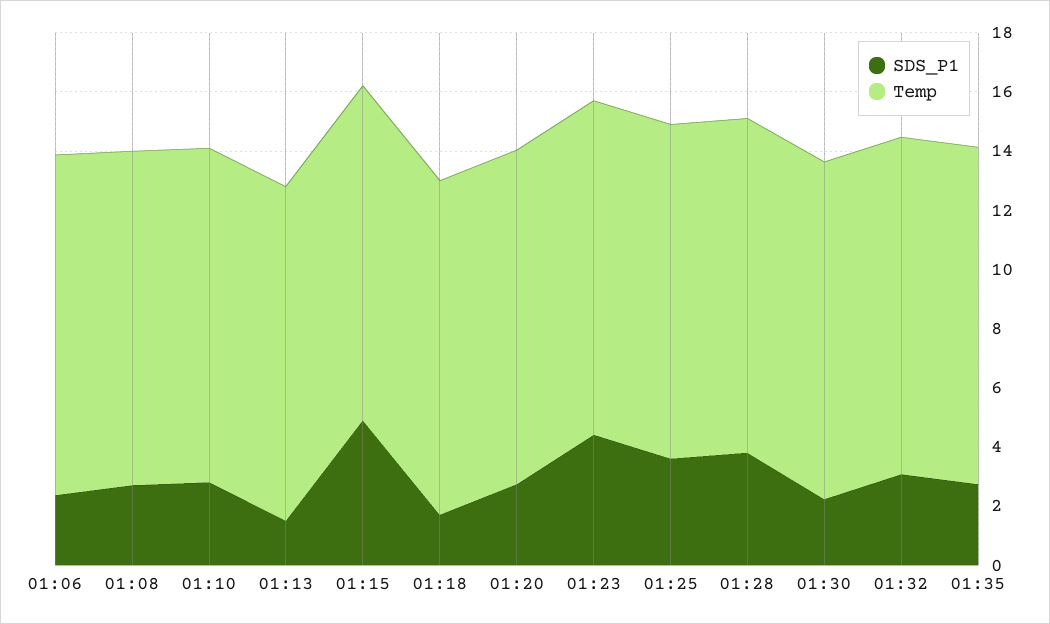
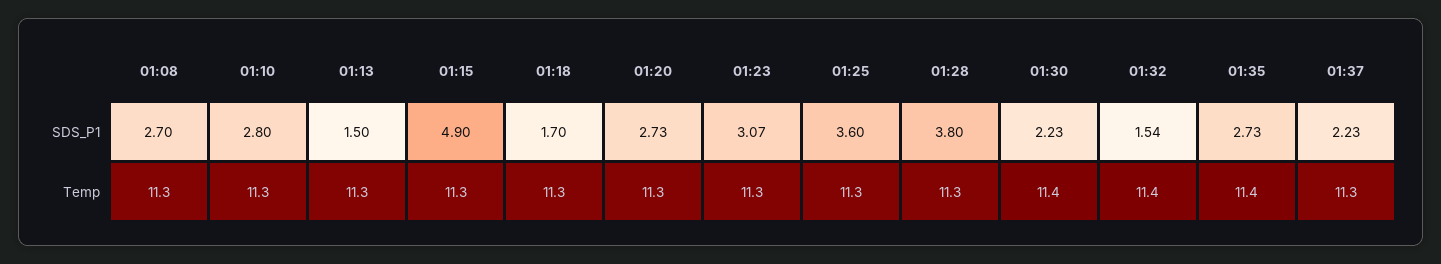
SDS_P1, 01:06: 2.5 -> none
Temp, 01:06: 11.5 -> none
SDS_P1, 01:23: 4.5 -> 3.07
SDS_P1, 01:32: 3 -> 1.54
SDS_P1, 01:37: none -> 2.23
Temp, 01:37: none -> 11.3

